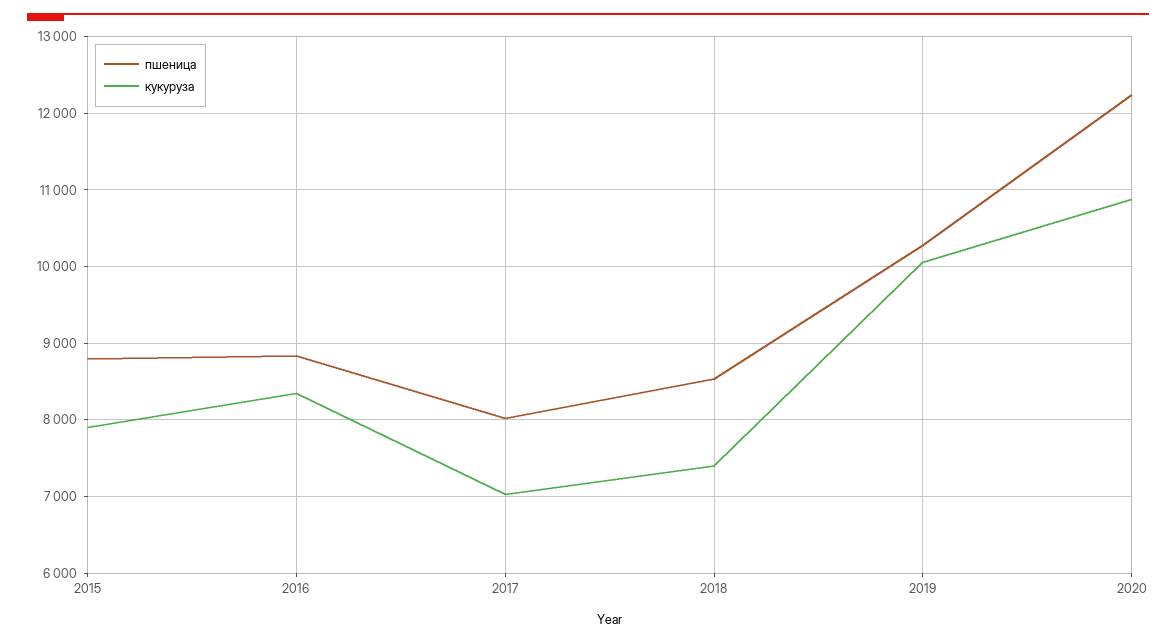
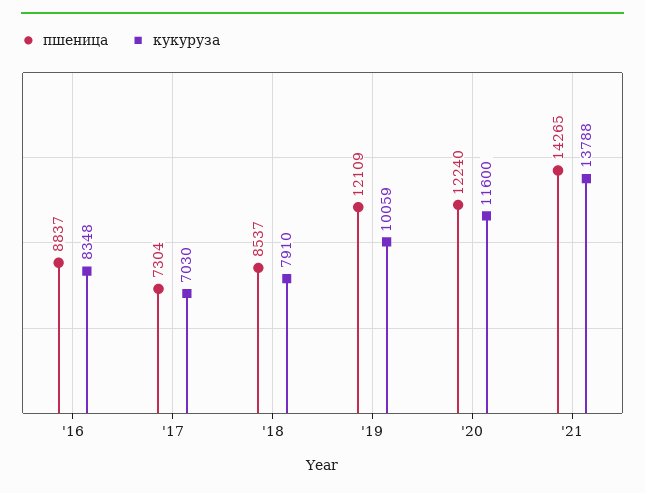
пшеница, 2015: 8800 -> none
кукуруза, 2015: 7900 -> none
пшеница, 2017: 8000 -> 7304
кукуруза, 2018: 7400 -> 7910
пшеница, 2019: 10300 -> 12109
кукуруза, 2020: 10900 -> 11600
пшеница, '21: none -> 14265
кукуруза, '21: none -> 13788

